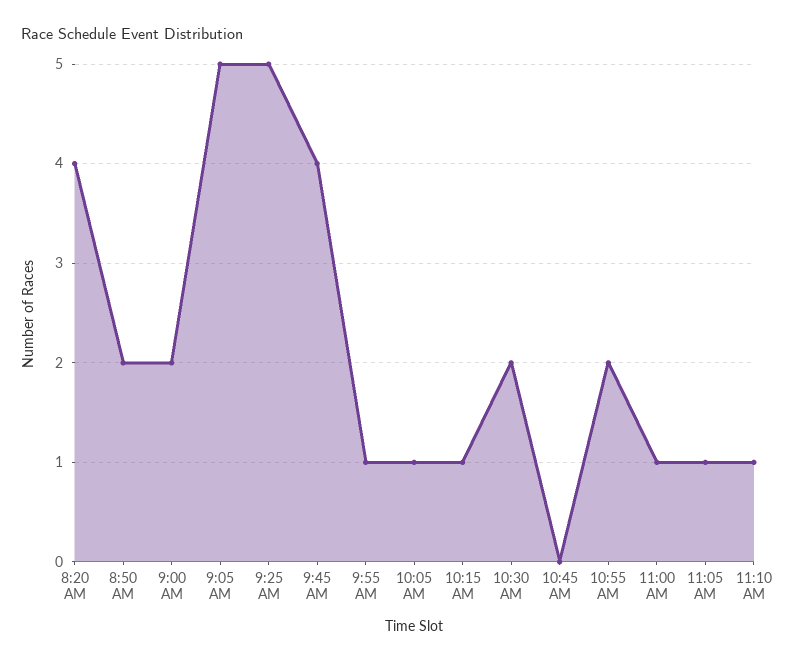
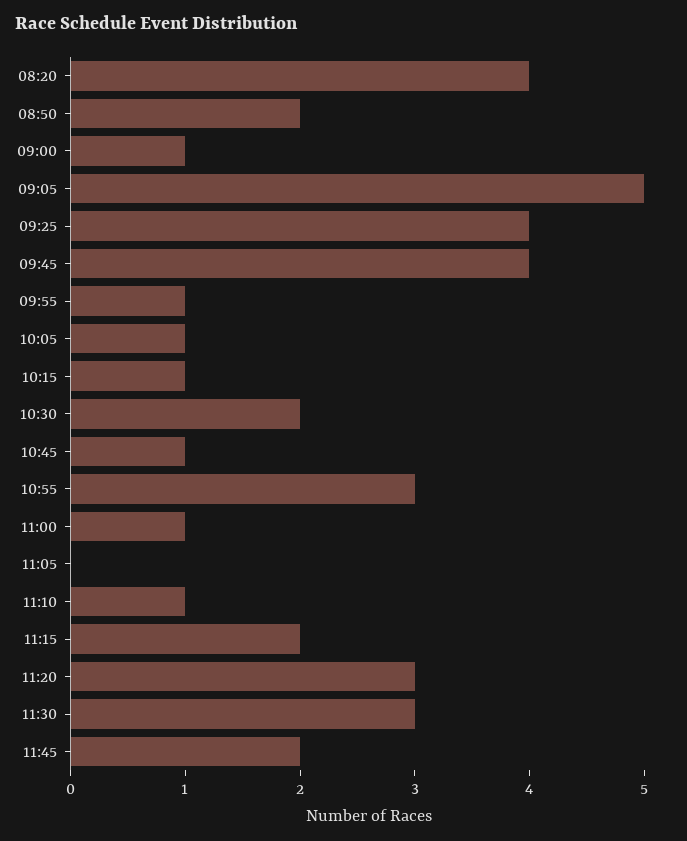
9:00 AM: 2 -> 1
9:25 AM: 5 -> 4
10:45 AM: 0 -> 1
10:55 AM: 2 -> 3
11:05 AM: 1 -> 0
11:15: none -> 2
11:20: none -> 3
11:30: none -> 3
11:45: none -> 2

